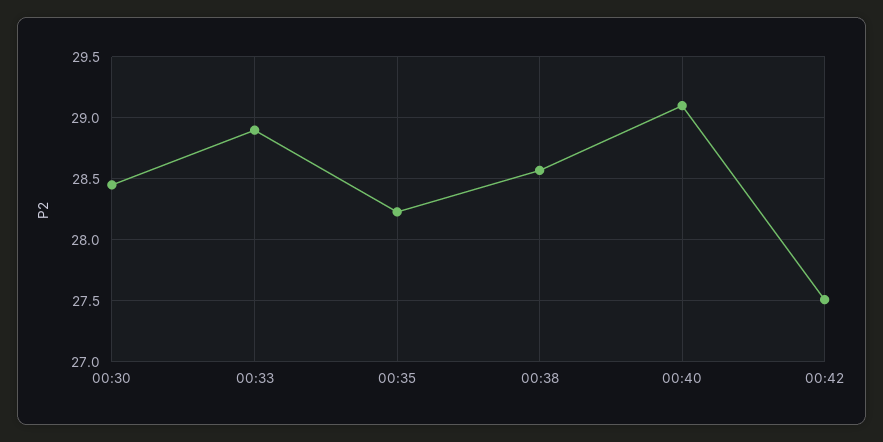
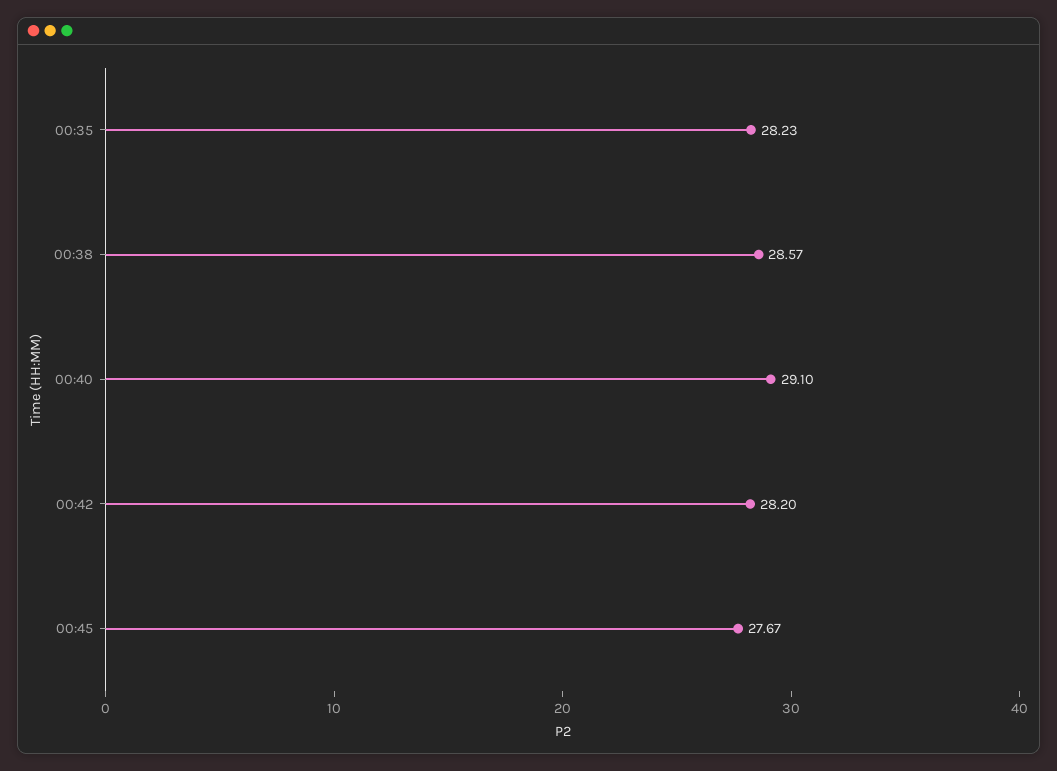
00:30: 28.45 -> none
00:33: 28.9 -> none
00:42: 27.5 -> 28.2
00:45: none -> 27.67

